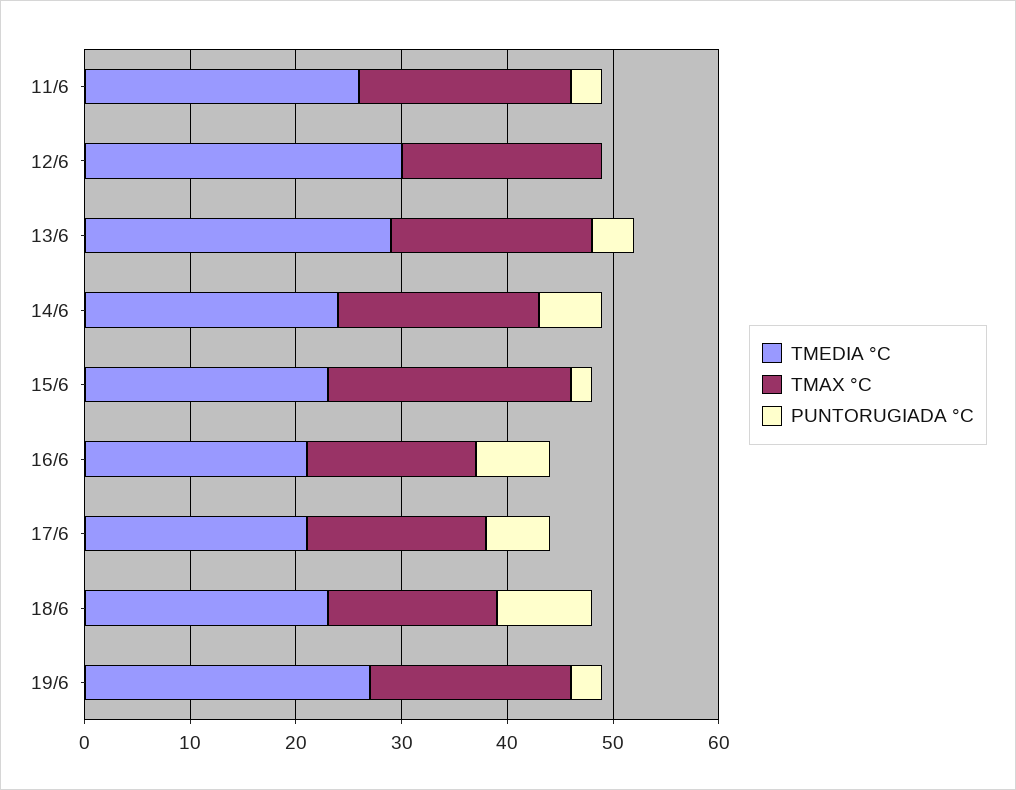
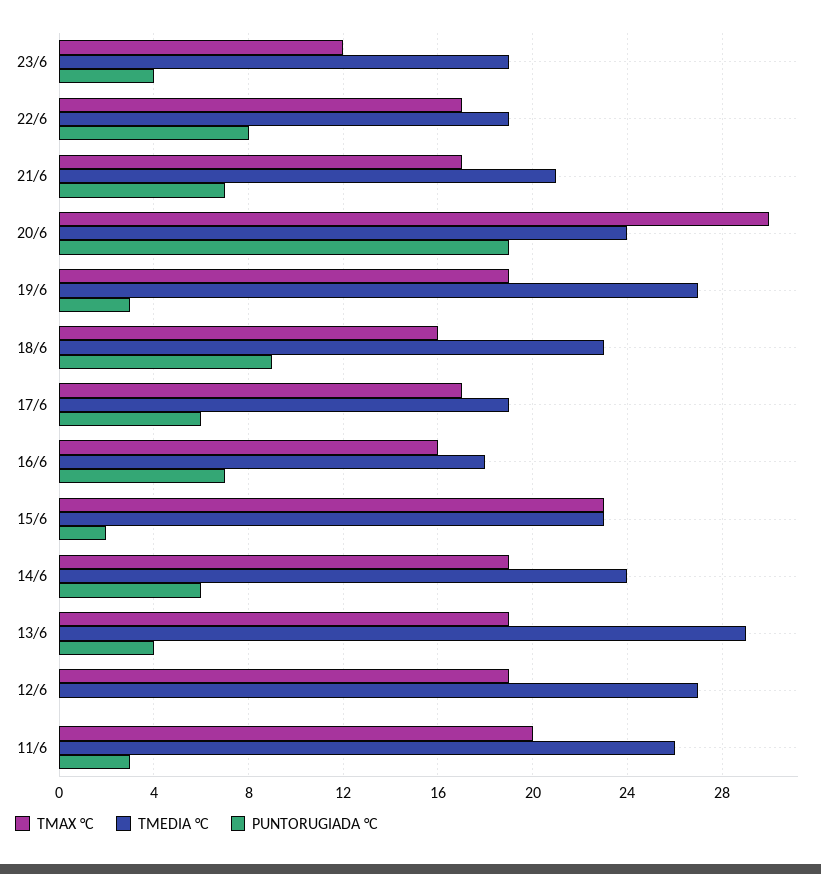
TMEDIA °C, 12/6: 30 -> 27
TMEDIA °C, 16/6: 21 -> 18
TMEDIA °C, 17/6: 21 -> 19
TMAX °C, 23/6: none -> 12
TMEDIA °C, 23/6: none -> 19
PUNTORUGIADA °C, 23/6: none -> 4
TMAX °C, 22/6: none -> 17
TMEDIA °C, 22/6: none -> 19
PUNTORUGIADA °C, 22/6: none -> 8
TMAX °C, 21/6: none -> 17
TMEDIA °C, 21/6: none -> 21
PUNTORUGIADA °C, 21/6: none -> 7
TMAX °C, 20/6: none -> 30
TMEDIA °C, 20/6: none -> 24
PUNTORUGIADA °C, 20/6: none -> 19

